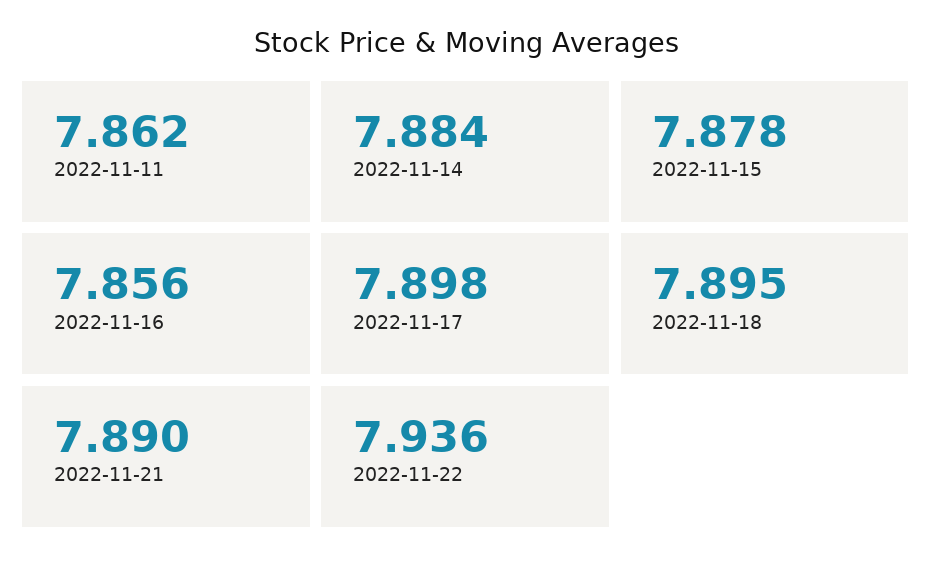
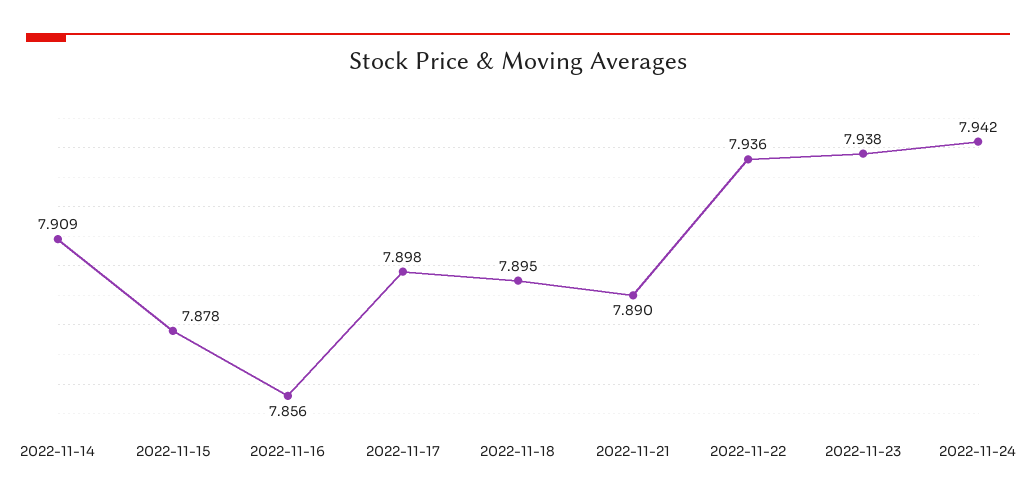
2022-11-11: 7.862 -> none
2022-11-14: 7.884 -> 7.909
2022-11-23: none -> 7.938
2022-11-24: none -> 7.942

